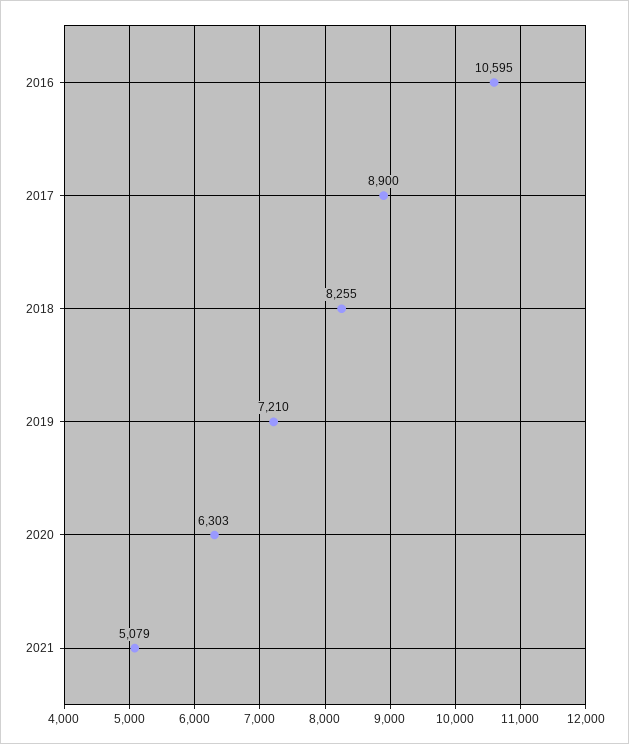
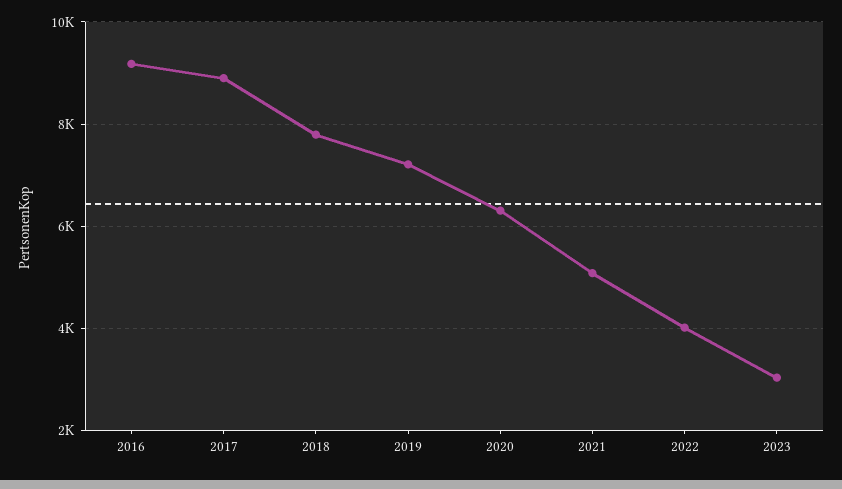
2016: 10595 -> 9200
2018: 8255 -> 7800
2022: none -> 4000
2023: none -> 3000

